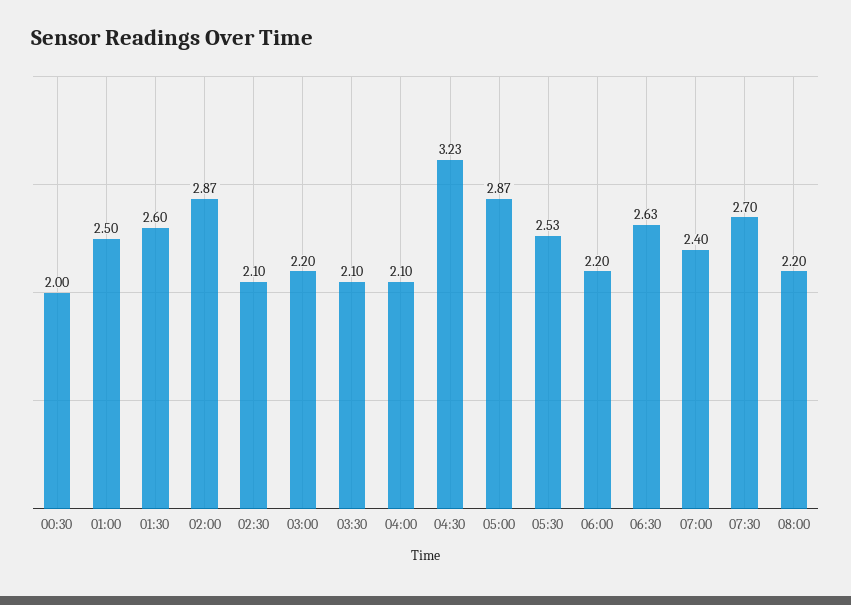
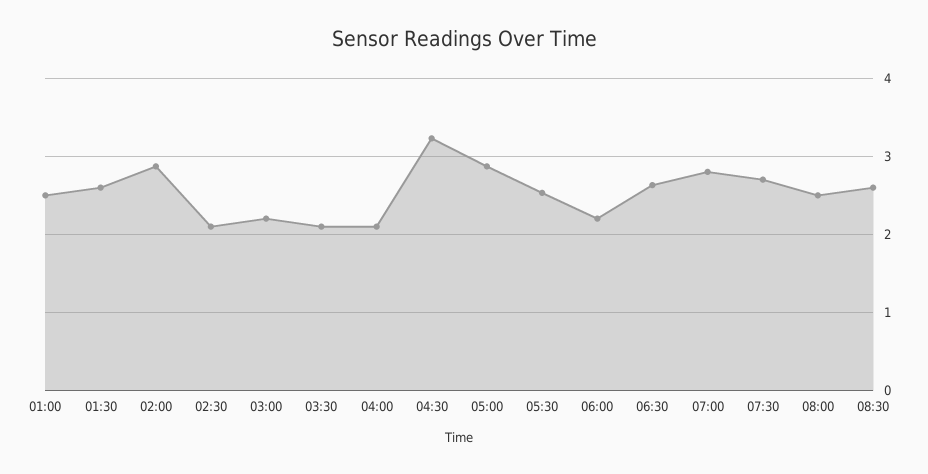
00:30: 2 -> none
07:00: 2.4 -> 2.8
08:00: 2.2 -> 2.5
08:30: none -> 2.6

